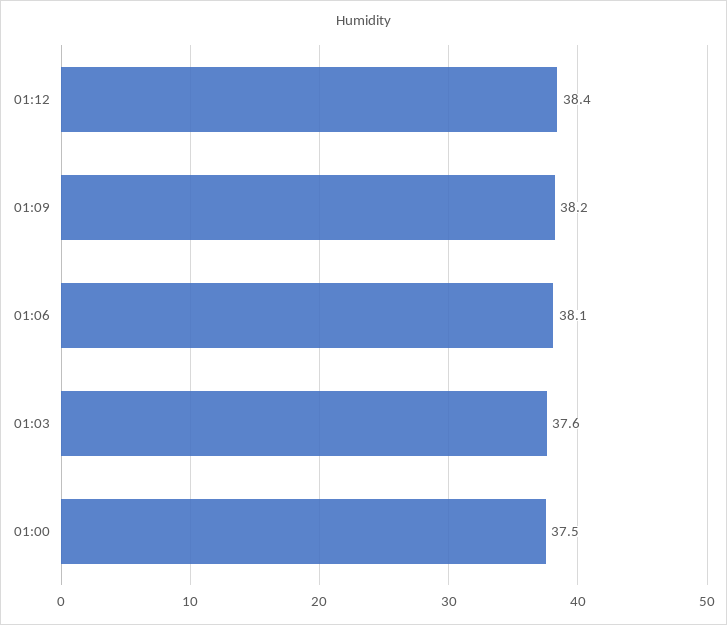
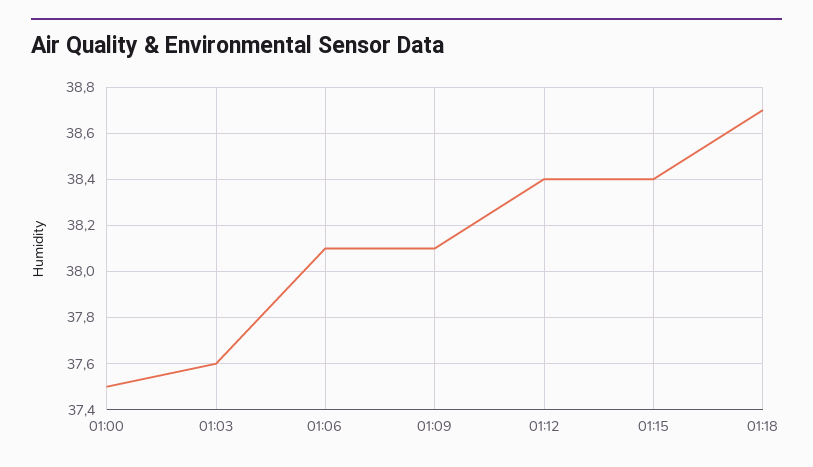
01:09: 38.2 -> 38.1
01:15: none -> 38.4
01:18: none -> 38.7

